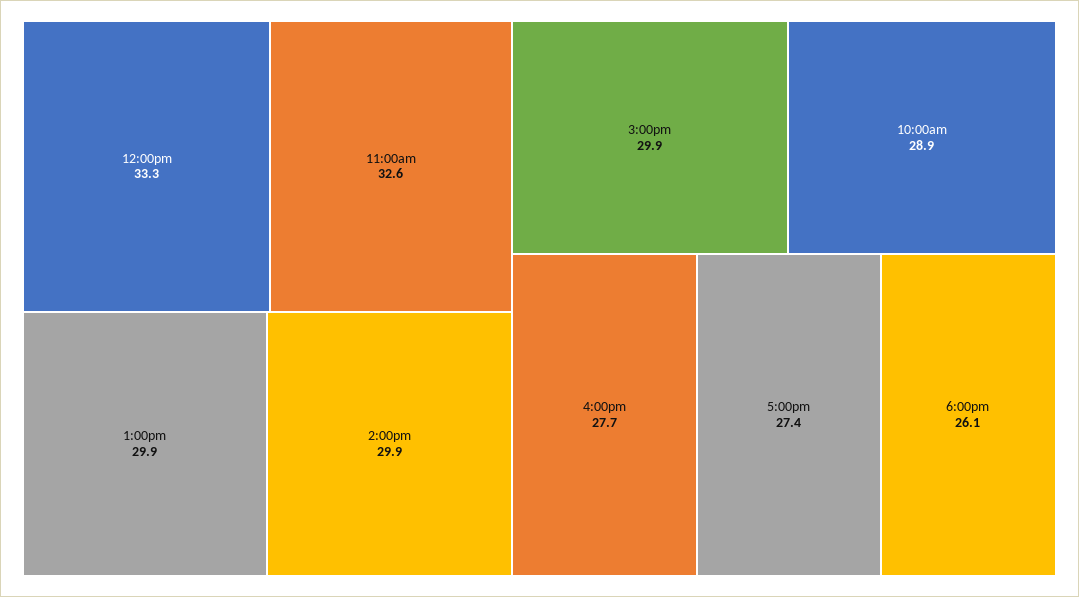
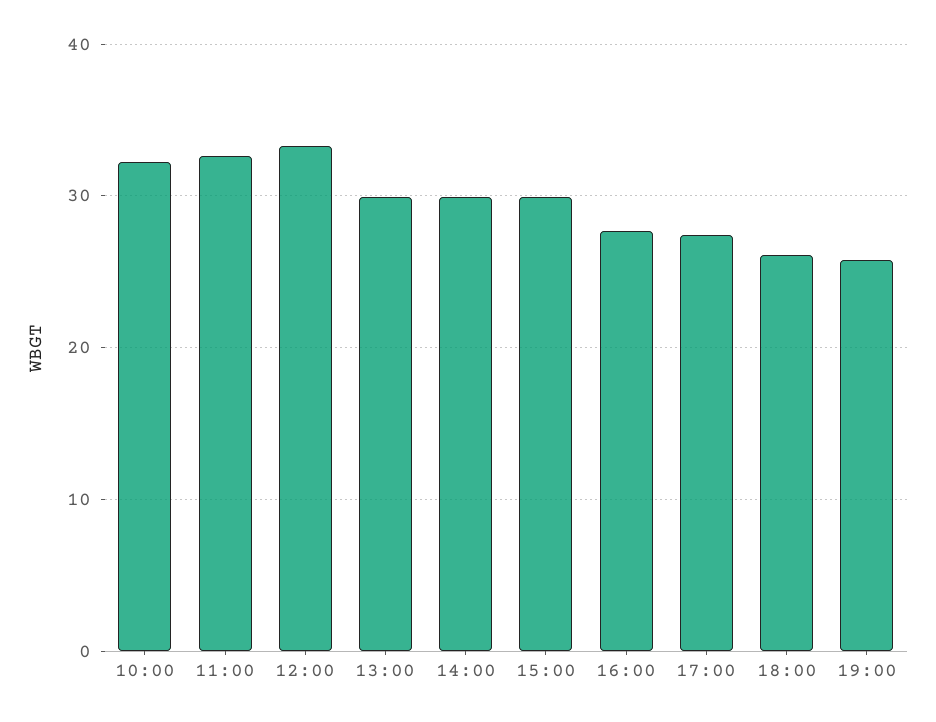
10:00am: 28.9 -> 32
19:00: none -> 26

